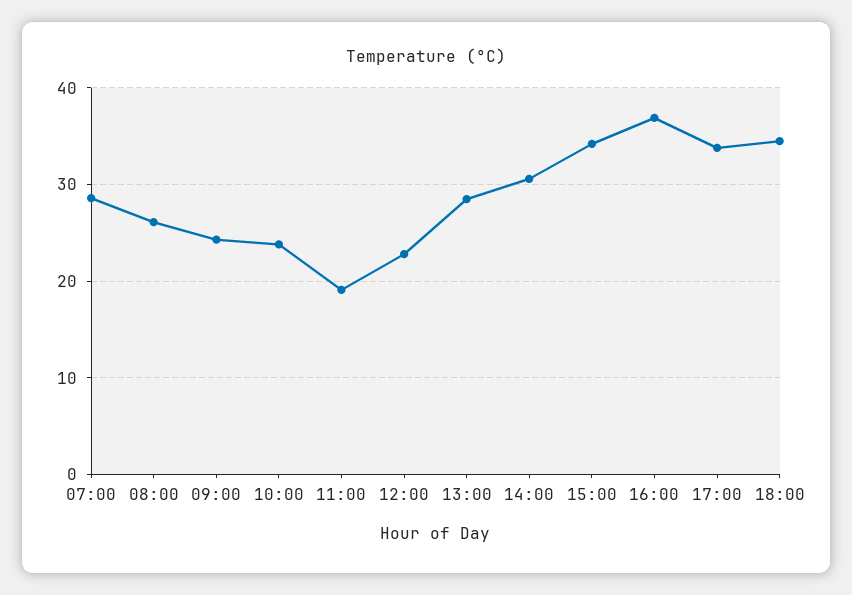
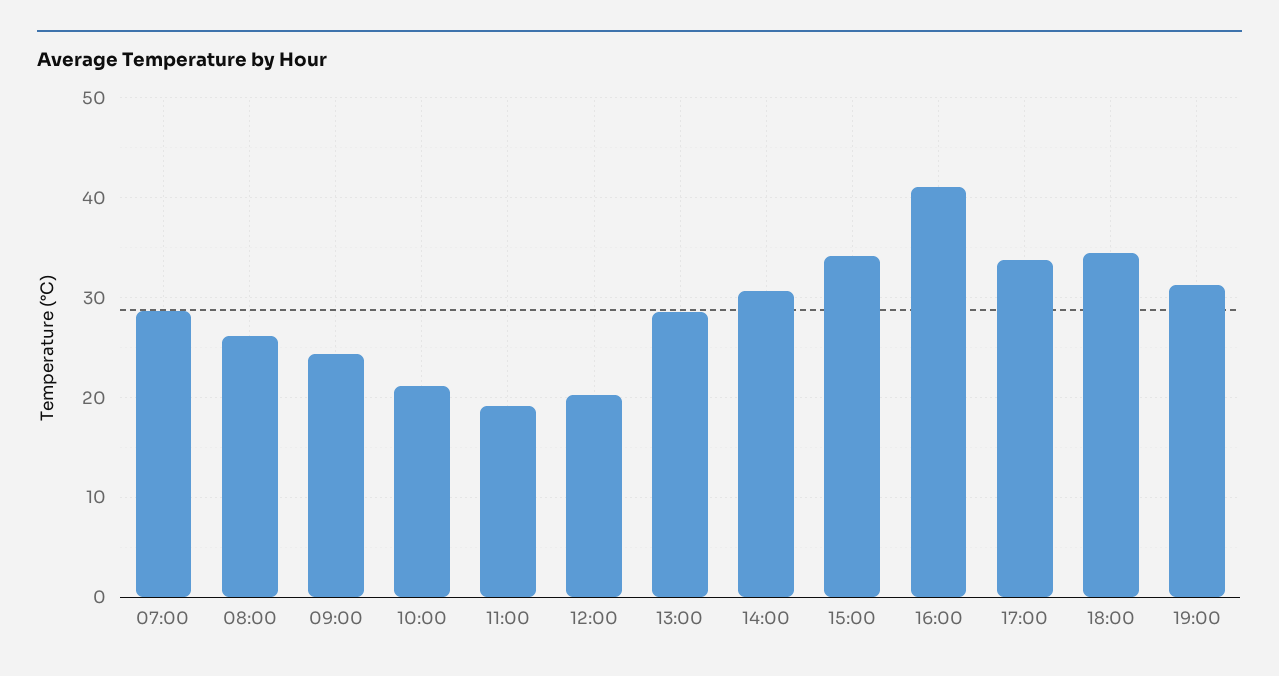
10:00: 24 -> 21
12:00: 23 -> 20
16:00: 37 -> 41
19:00: none -> 31

